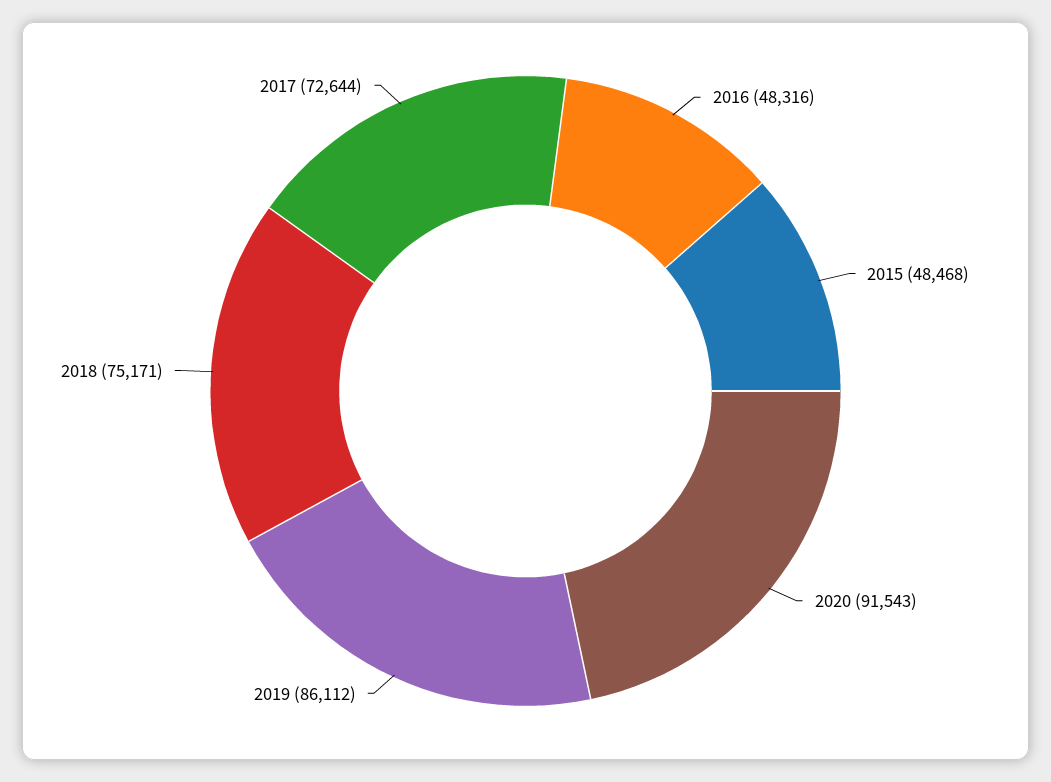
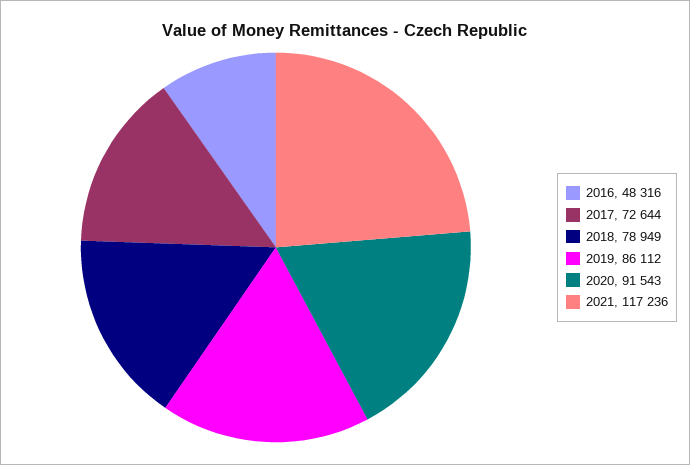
2015: 48468 -> none
2018: 75171 -> 78949
2021: none -> 117236

